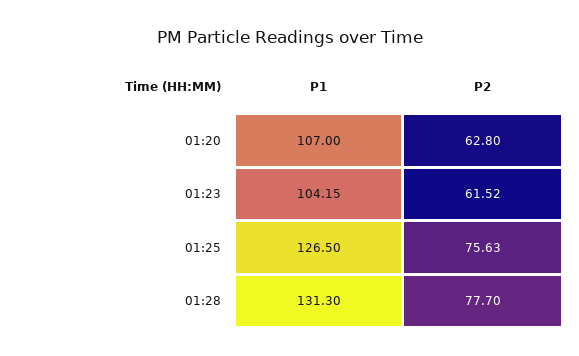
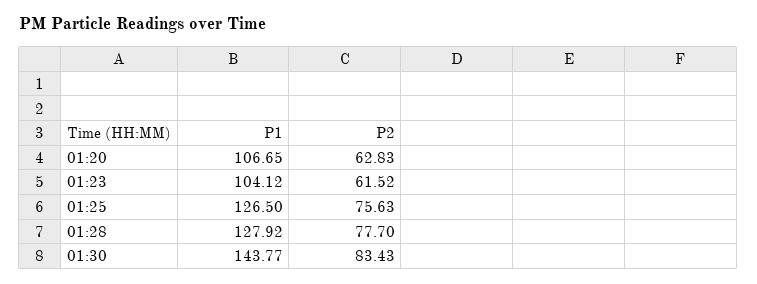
P1, 01:20: 107 -> 106.65
P2, 01:20: 62.8 -> 62.83
P1, 01:23: 104.15 -> 104.12
P1, 01:28: 131.3 -> 127.92
P1, 01:30: none -> 143.77
P2, 01:30: none -> 83.43

